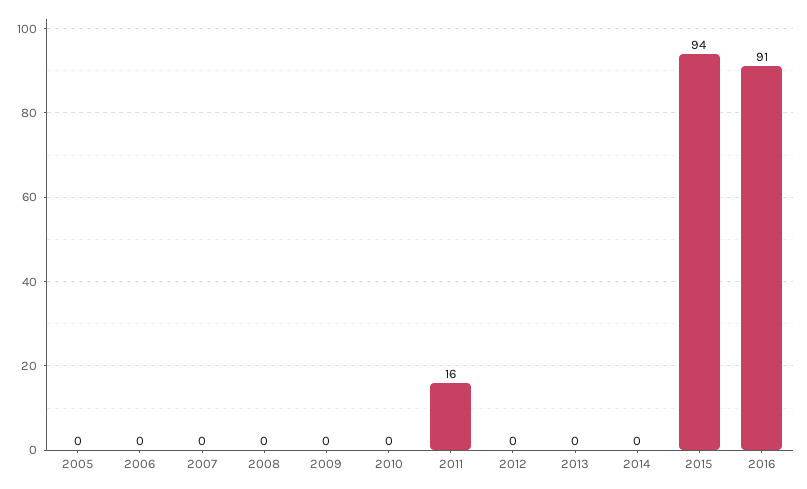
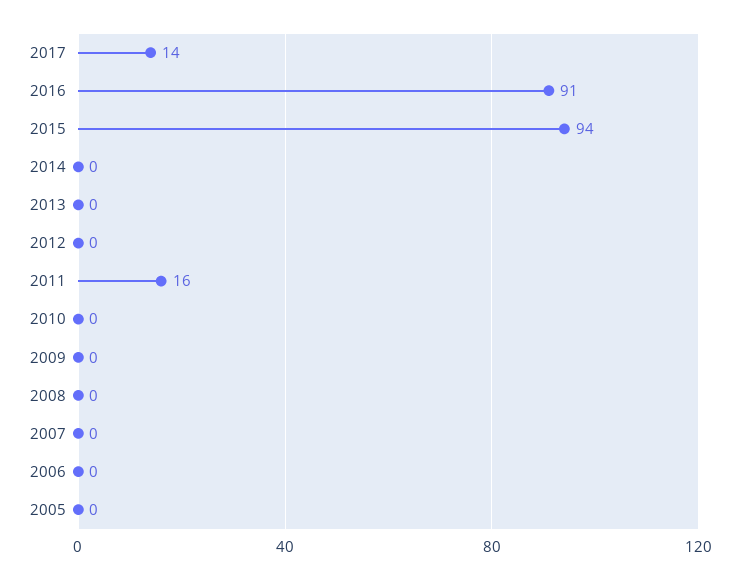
2017: none -> 14

